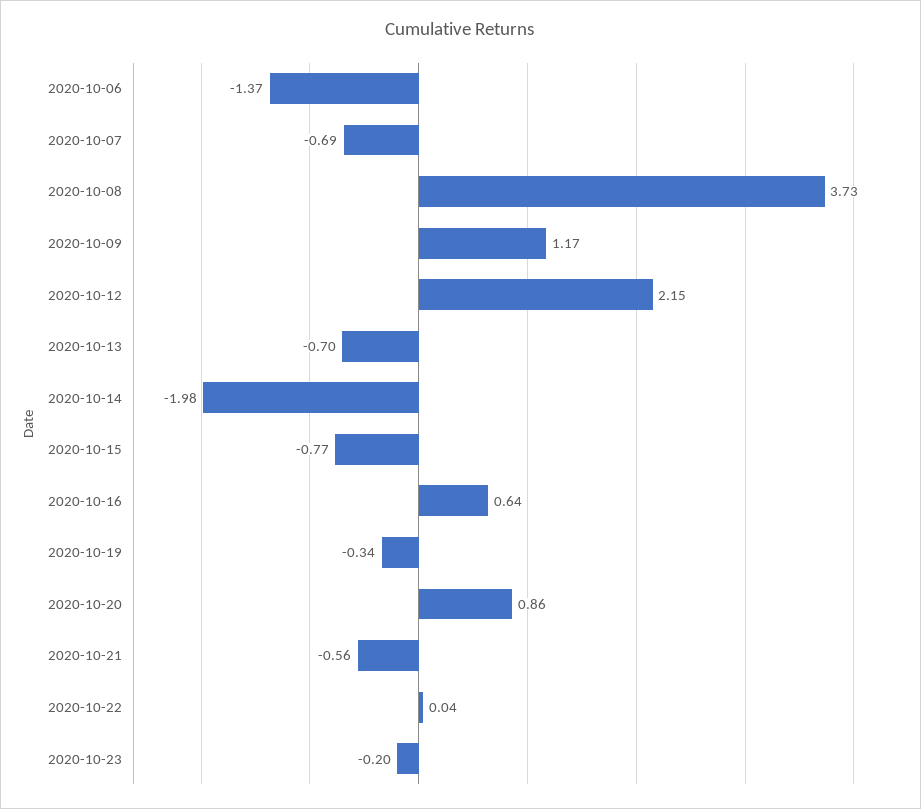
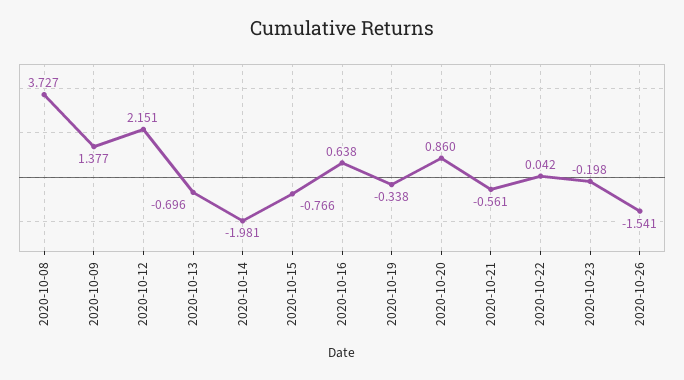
2020-10-06: -1.37 -> none
2020-10-07: -0.69 -> none
2020-10-09: 1.17 -> 1.377
2020-10-26: none -> -1.541

